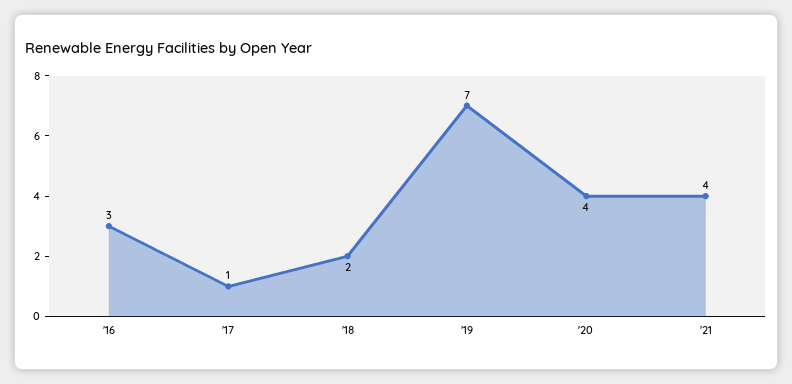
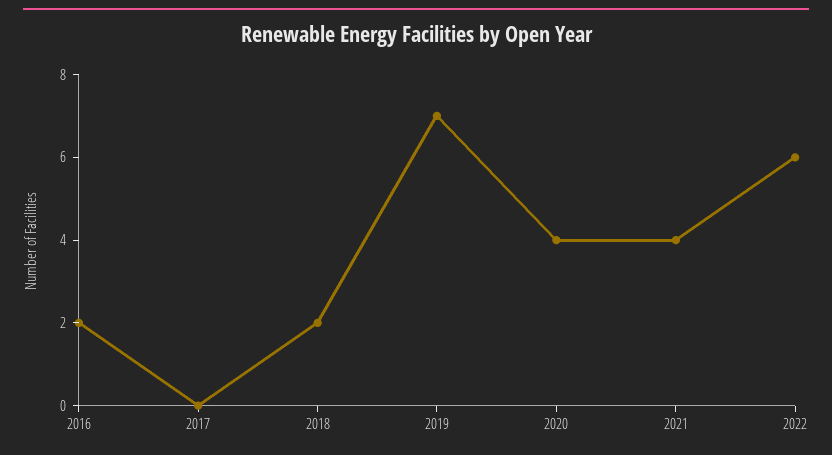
'16: 3 -> 2
'17: 1 -> 0
2022: none -> 6

